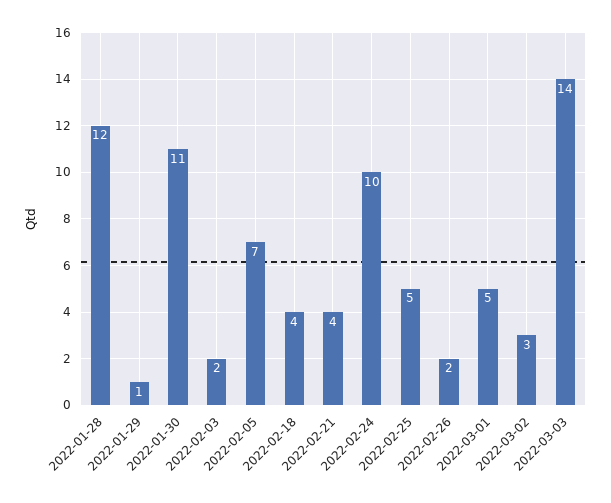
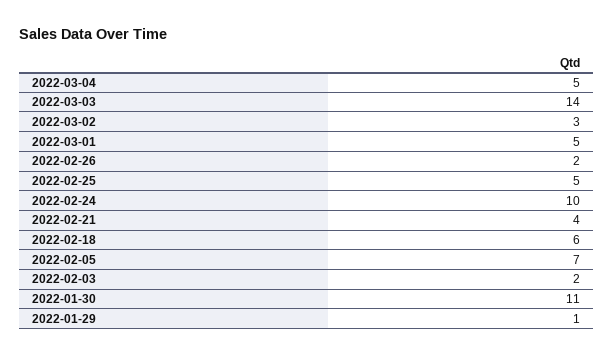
2022-01-28: 12 -> none
2022-02-18: 4 -> 6
2022-03-04: none -> 5

